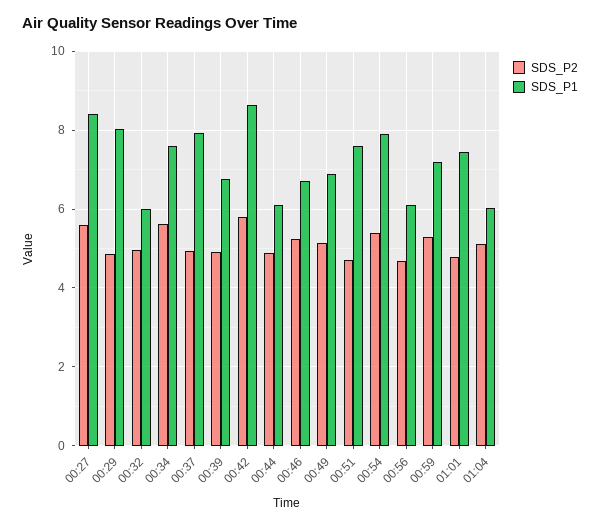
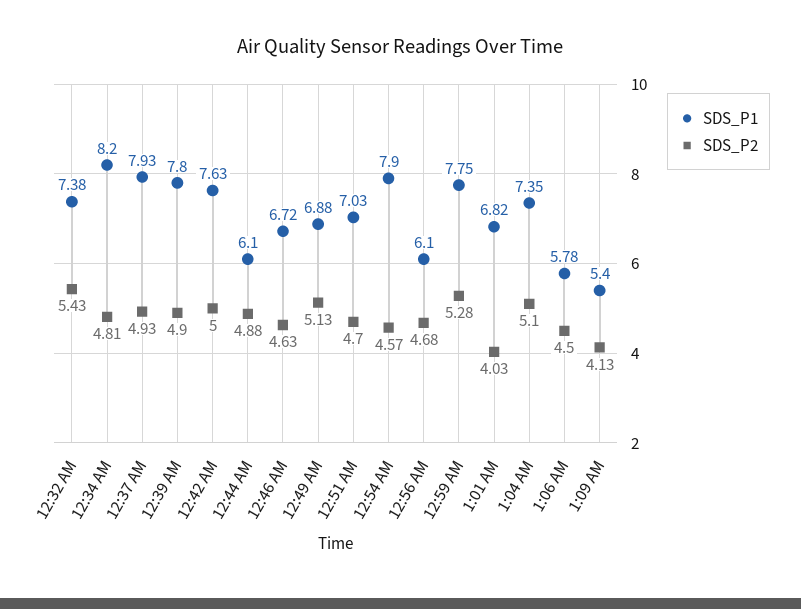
SDS_P2, 00:27: 5.6 -> none
SDS_P1, 00:27: 8.4 -> none
SDS_P2, 00:29: 4.8 -> none
SDS_P1, 00:29: 8 -> none
SDS_P2, 00:32: 5 -> 5.43
SDS_P1, 00:32: 6 -> 7.38
SDS_P2, 00:34: 5.6 -> 4.81
SDS_P1, 00:34: 7.6 -> 8.2
SDS_P1, 00:39: 6.8 -> 7.8
SDS_P2, 00:42: 5.8 -> 5
SDS_P1, 00:42: 8.6 -> 7.63
SDS_P2, 00:46: 5.2 -> 4.63
SDS_P1, 00:51: 7.6 -> 7.03
SDS_P2, 00:54: 5.4 -> 4.57
SDS_P1, 00:59: 7.2 -> 7.75
SDS_P2, 01:01: 4.8 -> 4.03
SDS_P1, 01:01: 7.4 -> 6.82
SDS_P1, 01:04: 6 -> 7.35
SDS_P1, 1:06 AM: none -> 5.78
SDS_P2, 1:06 AM: none -> 4.5
SDS_P1, 1:09 AM: none -> 5.4
SDS_P2, 1:09 AM: none -> 4.13

